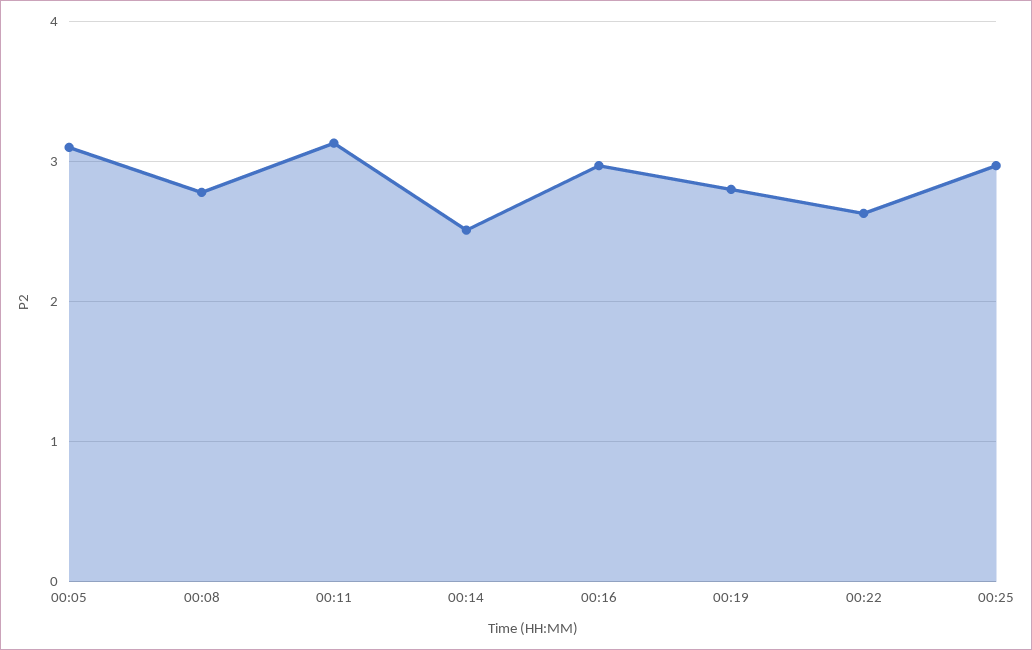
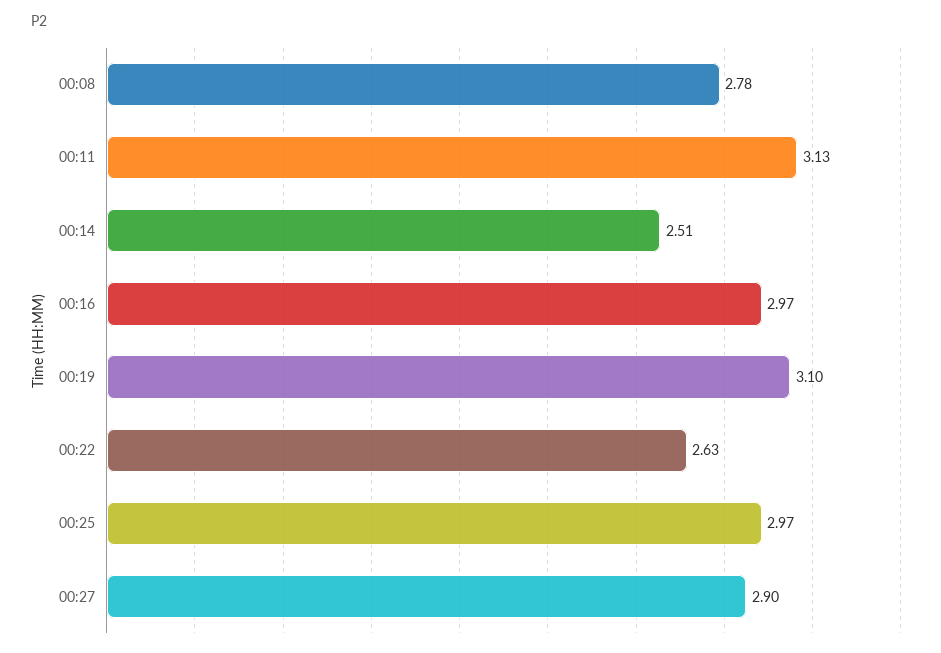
00:05: 3.1 -> none
00:19: 2.8 -> 3.1
00:27: none -> 2.9

